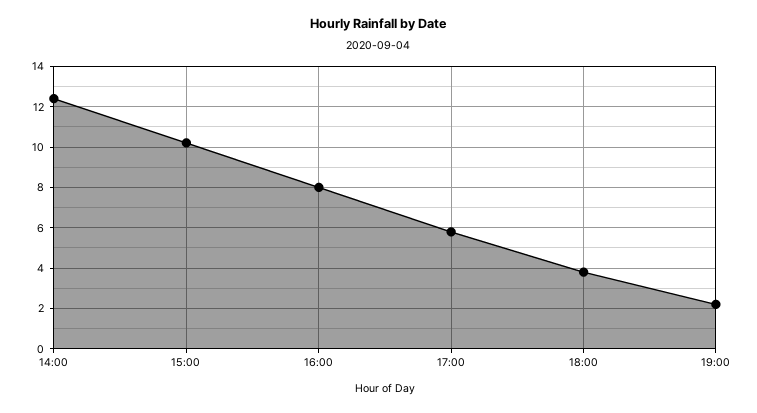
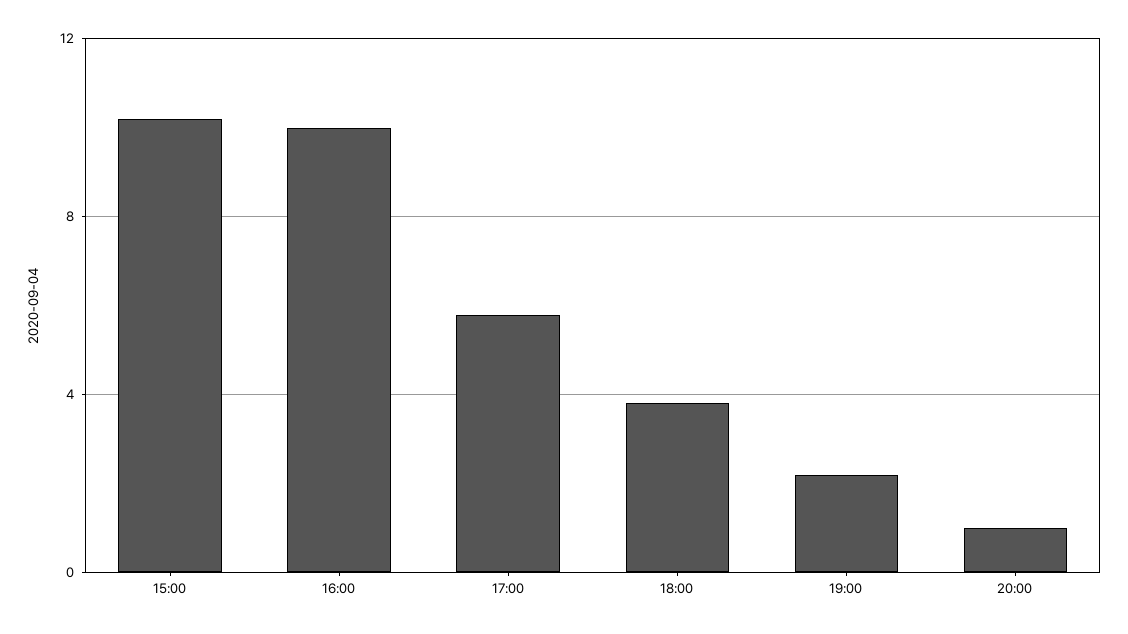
14:00: 12.5 -> none
16:00: 8 -> 10
20:00: none -> 1

